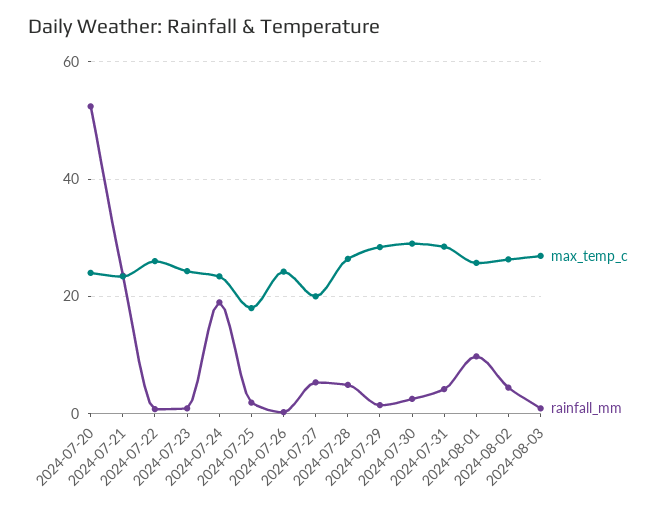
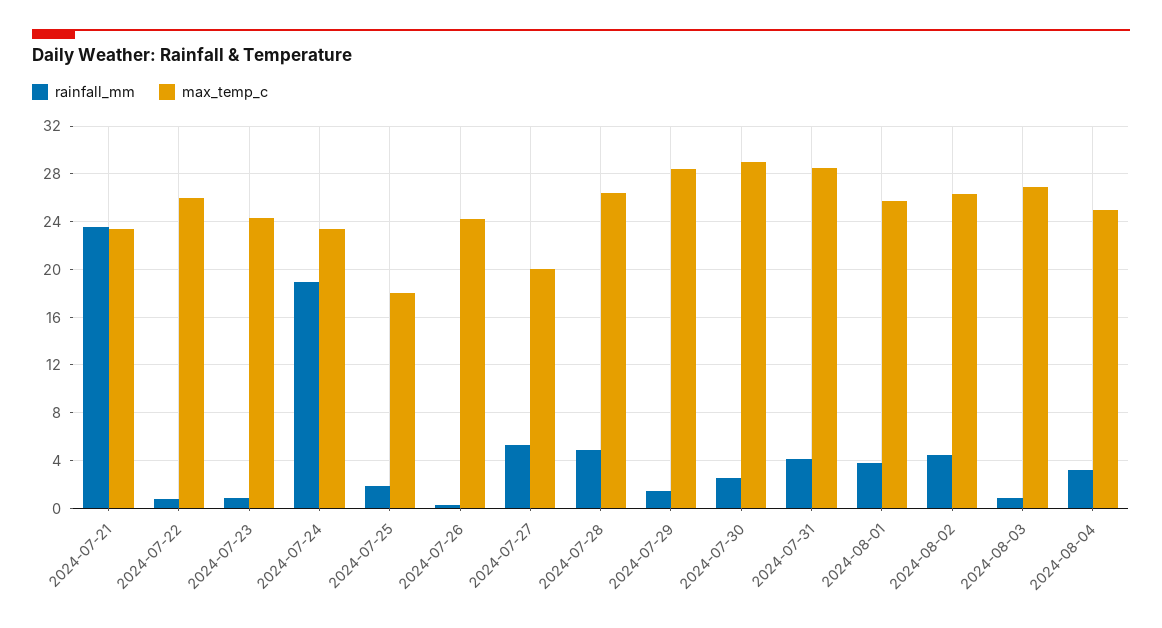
max_temp_c, 2024-07-20: 24 -> none
rainfall_mm, 2024-07-20: 52 -> none
rainfall_mm, 2024-08-01: 10 -> 4
rainfall_mm, 2024-08-04: none -> 3
max_temp_c, 2024-08-04: none -> 25

